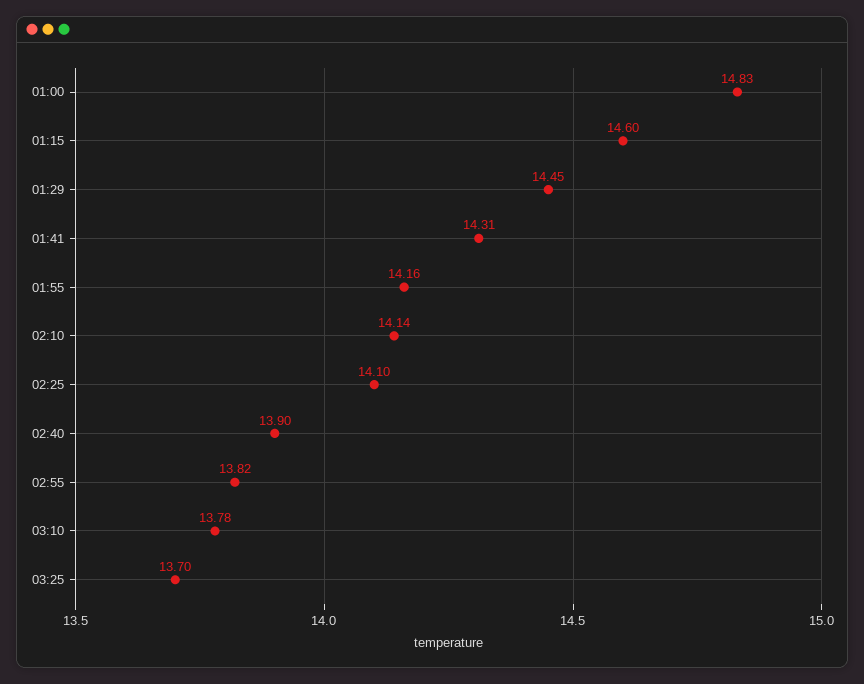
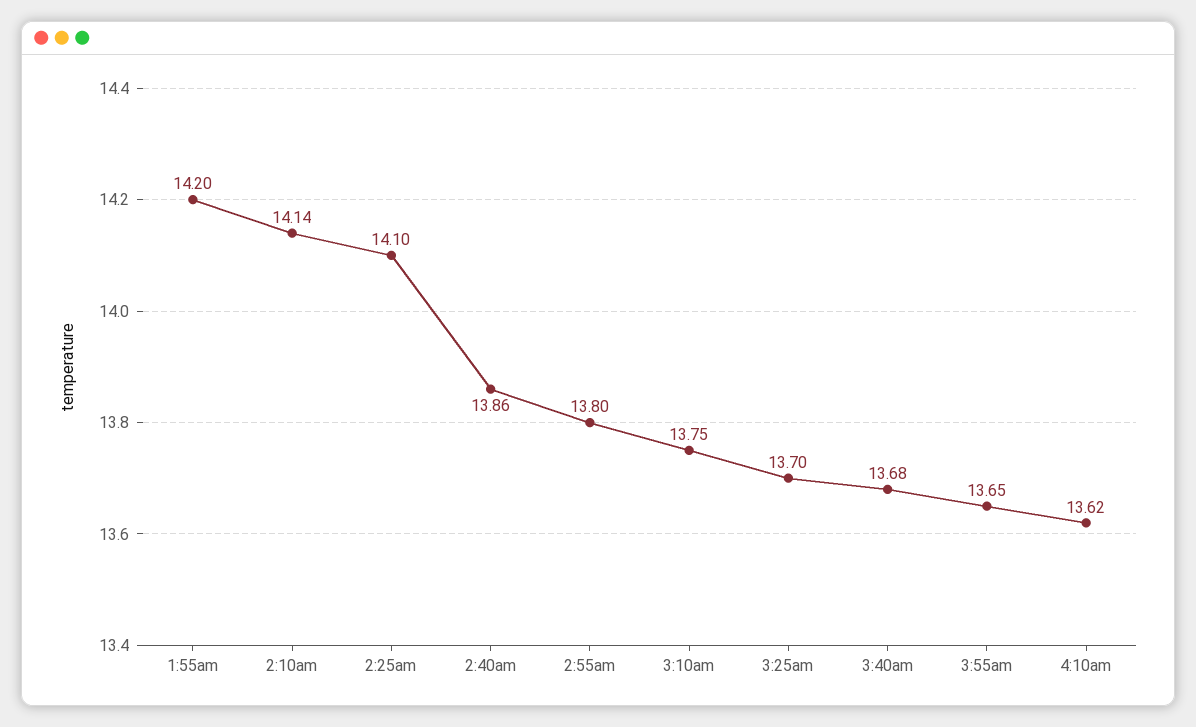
01:00: 14.83 -> none
01:15: 14.6 -> none
01:29: 14.45 -> none
01:41: 14.31 -> none
01:55: 14.16 -> 14.2
02:40: 13.9 -> 13.86
02:55: 13.82 -> 13.8
03:10: 13.78 -> 13.75
3:40am: none -> 13.68
3:55am: none -> 13.65
4:10am: none -> 13.62

